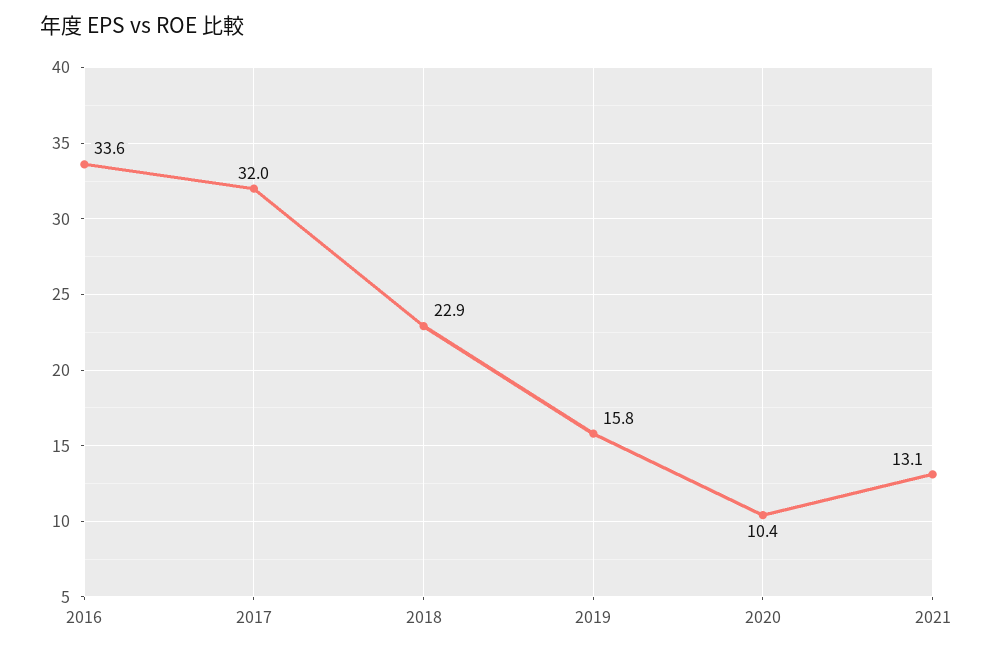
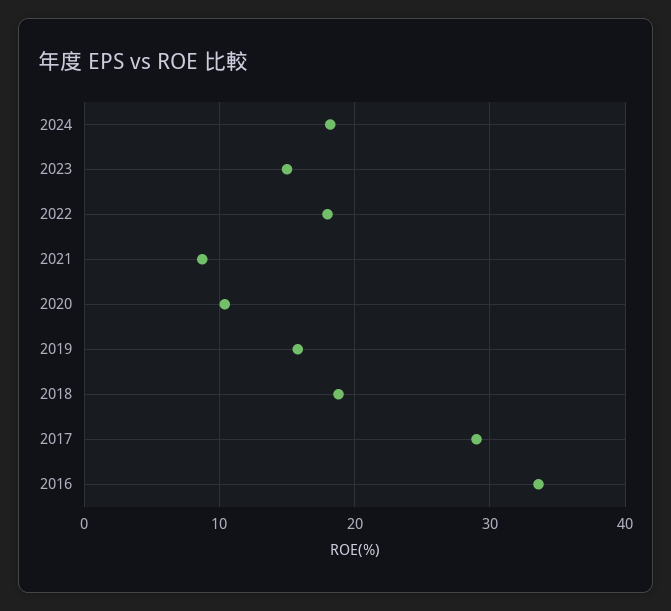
2017: 32 -> 29
2018: 22.9 -> 19
2021: 13.1 -> 9
2024: none -> 18
2023: none -> 15
2022: none -> 18

